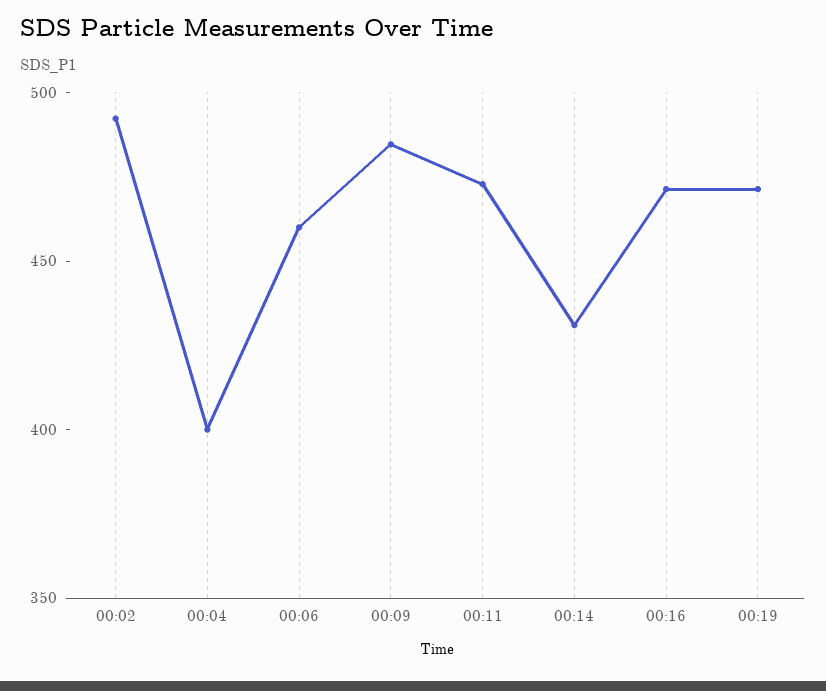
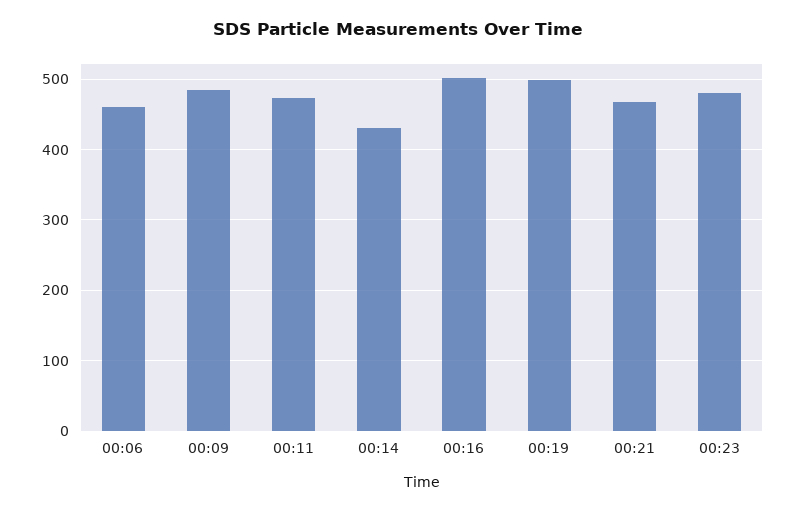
00:02: 490 -> none
00:04: 400 -> none
00:16: 470 -> 500
00:19: 470 -> 500
00:21: none -> 470
00:23: none -> 480

